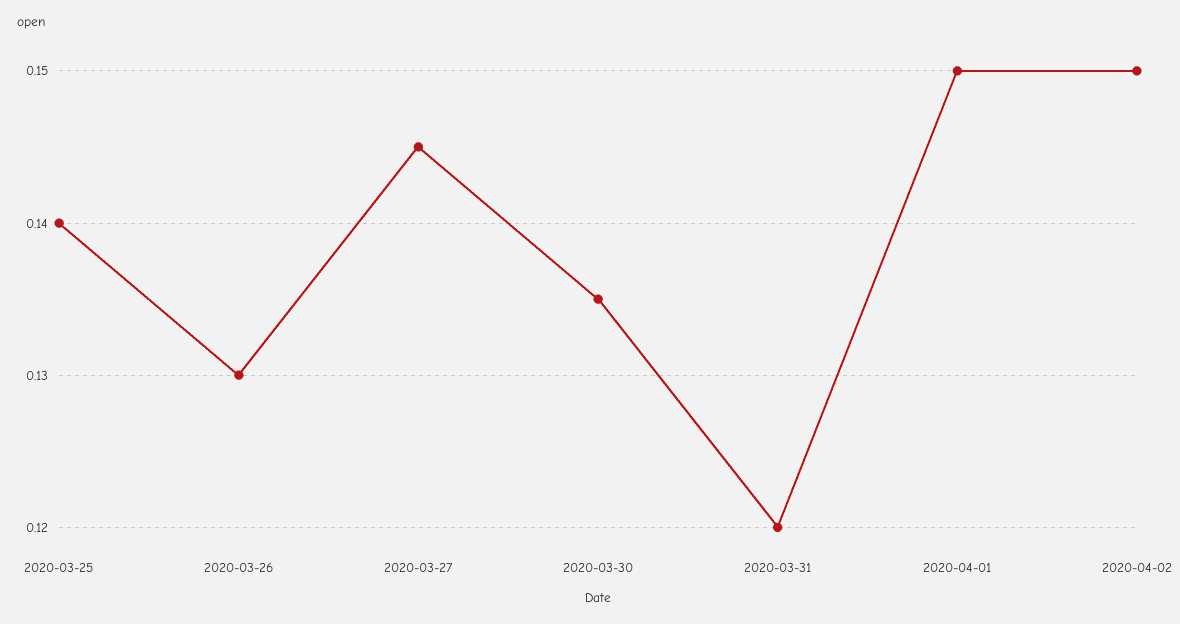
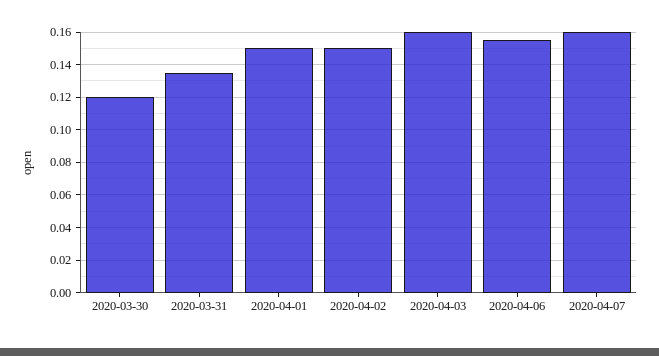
2020-03-25: 0.14 -> none
2020-03-26: 0.13 -> none
2020-03-27: 0.145 -> none
2020-03-30: 0.135 -> 0.12
2020-03-31: 0.12 -> 0.135
2020-04-03: none -> 0.16
2020-04-06: none -> 0.155
2020-04-07: none -> 0.16

